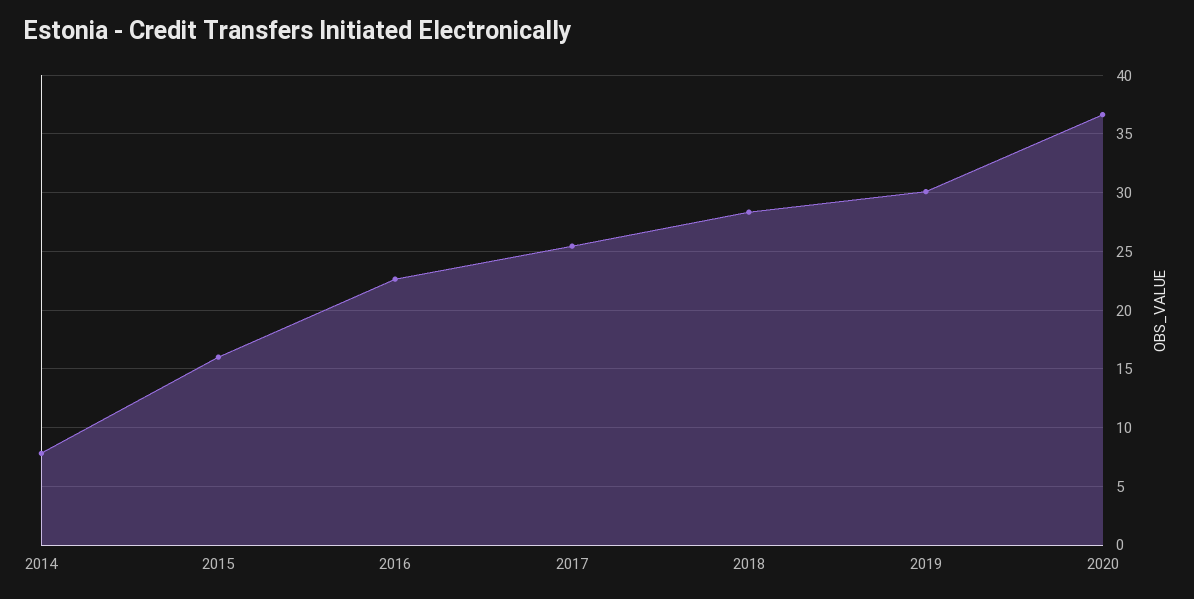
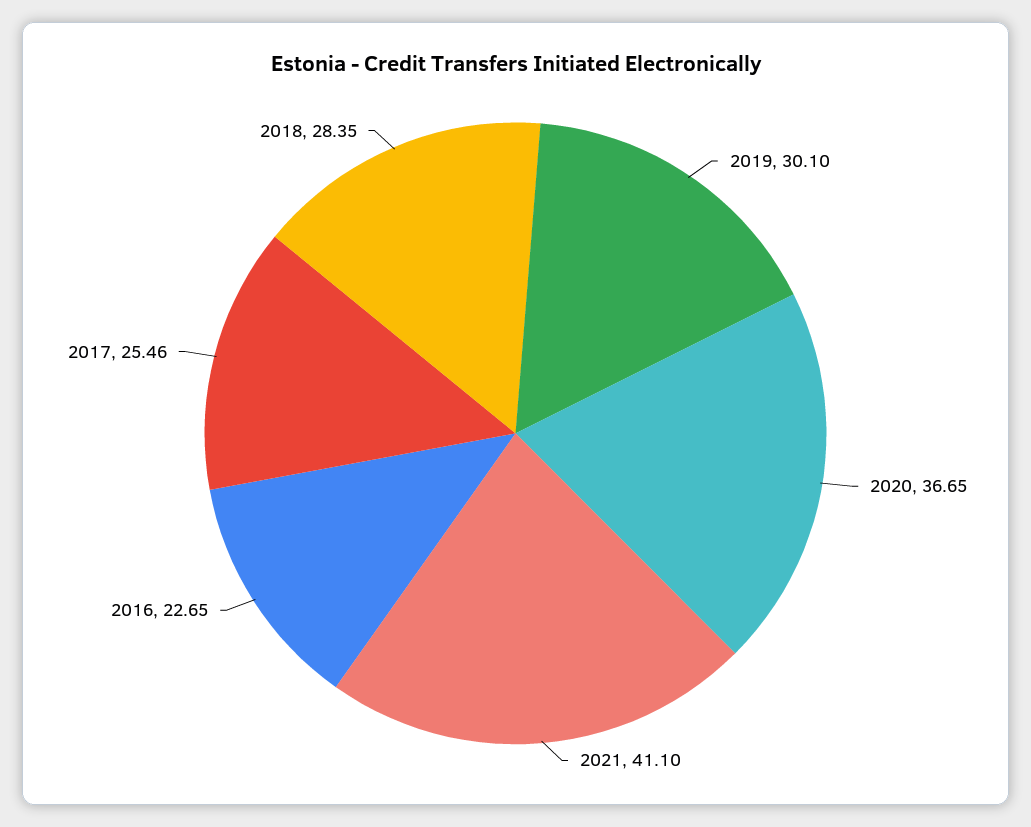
2014: 8 -> none
2015: 16 -> none
2021: none -> 41.1

